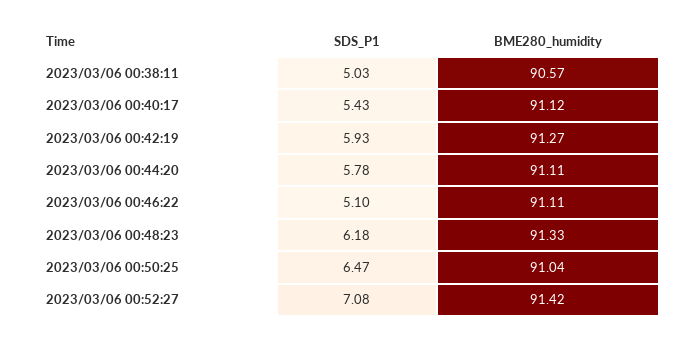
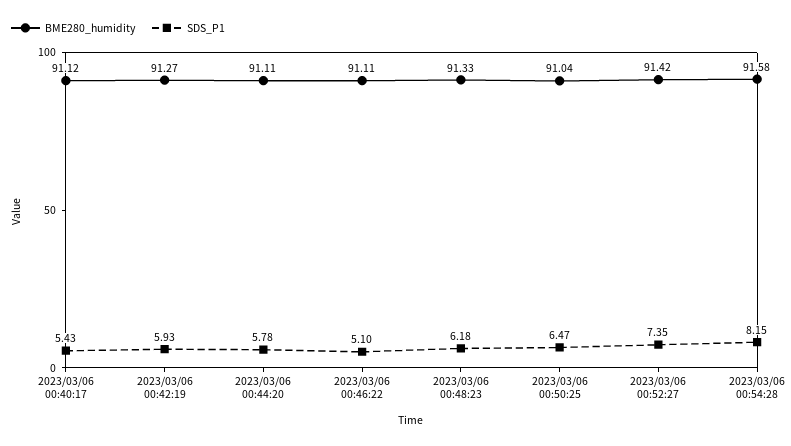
SDS_P1, 2023/03/06 00:38:11: 5.03 -> none
BME280_humidity, 2023/03/06 00:38:11: 90.57 -> none
SDS_P1, 2023/03/06 00:52:27: 7.08 -> 7.35
BME280_humidity, 2023/03/06 00:54:28: none -> 91.58
SDS_P1, 2023/03/06 00:54:28: none -> 8.15

